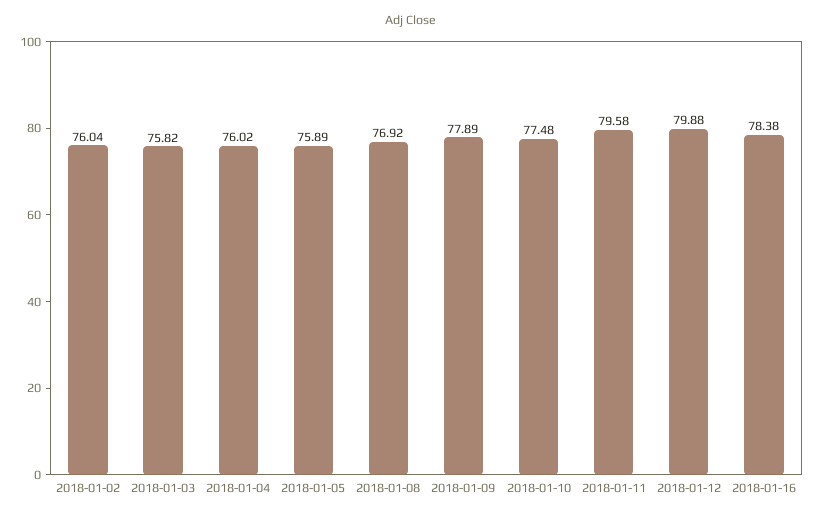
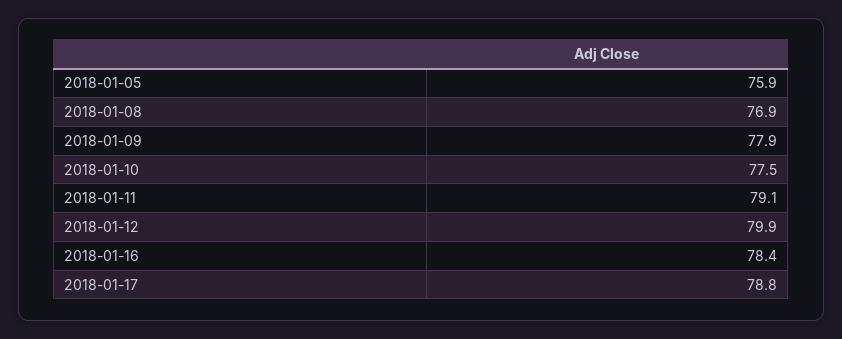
2018-01-02: 76.04 -> none
2018-01-03: 75.82 -> none
2018-01-04: 76.02 -> none
2018-01-11: 79.58 -> 79.1
2018-01-17: none -> 78.8

